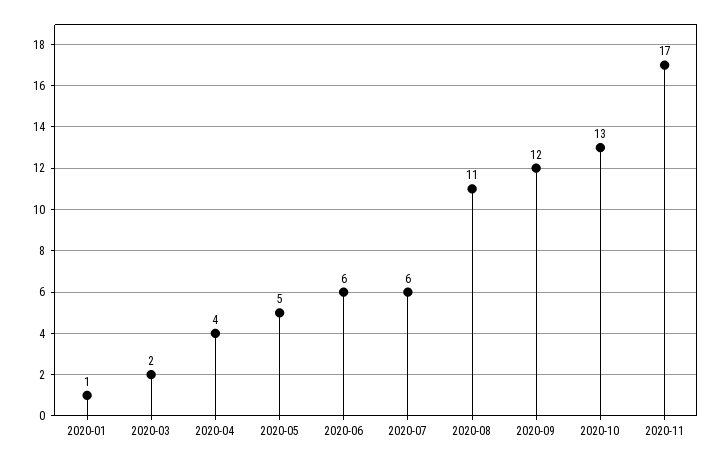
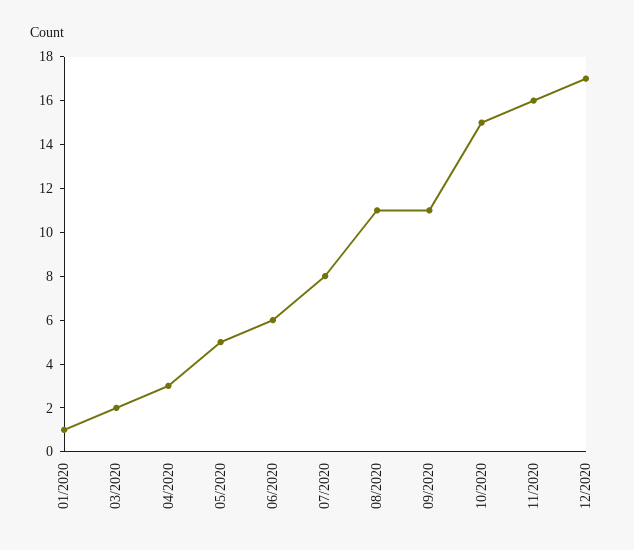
2020-04: 4 -> 3
2020-07: 6 -> 8
2020-09: 12 -> 11
2020-10: 13 -> 15
2020-11: 17 -> 16
12/2020: none -> 17

